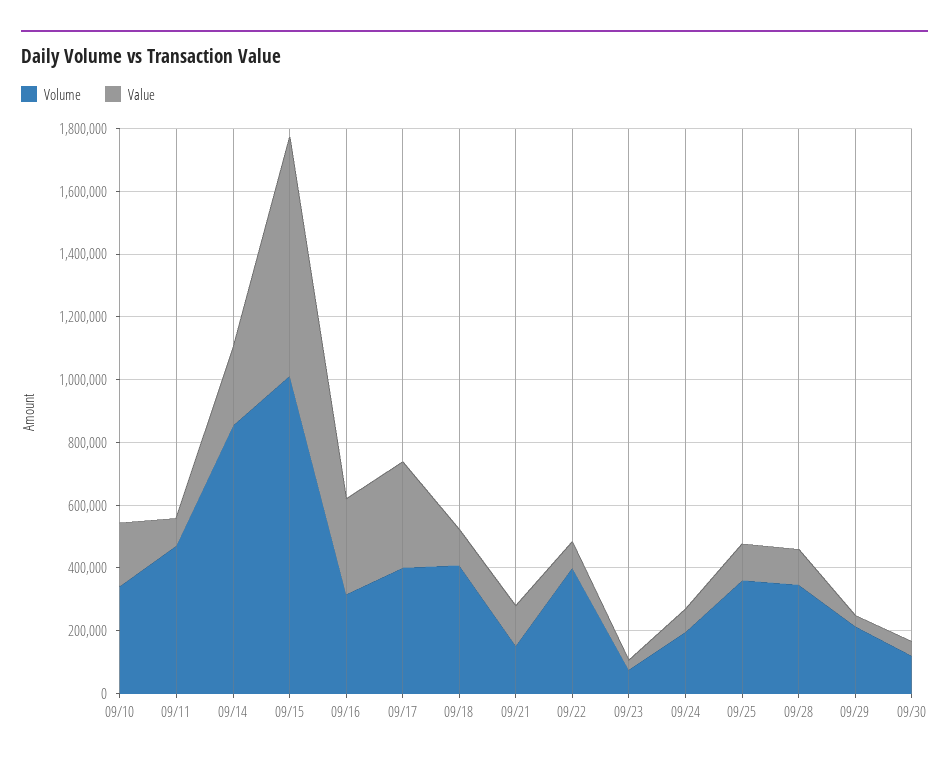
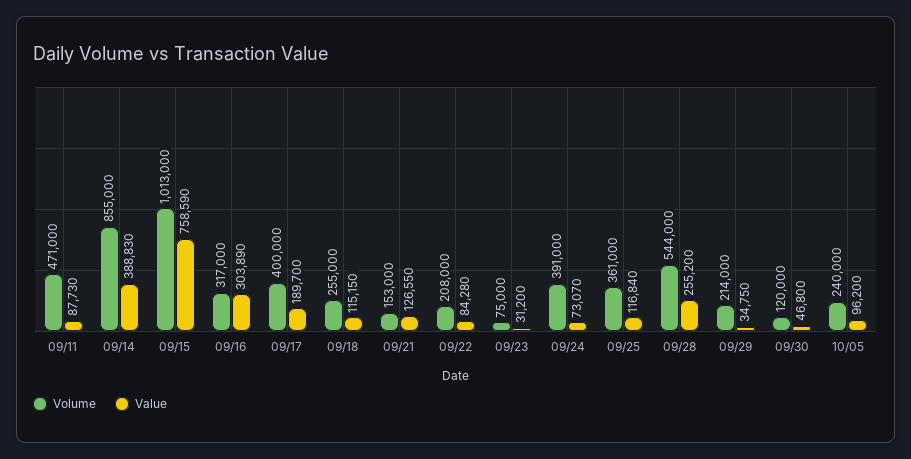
Volume, 09/10: 350000 -> none
Value, 09/10: 200000 -> none
Value, 09/14: 250000 -> 388830
Value, 09/17: 350000 -> 189700
Volume, 09/18: 400000 -> 255000
Volume, 09/22: 400000 -> 208000
Volume, 09/24: 200000 -> 391000
Volume, 09/28: 350000 -> 544000
Value, 09/28: 100000 -> 255200
Volume, 10/05: none -> 240000
Value, 10/05: none -> 96200

